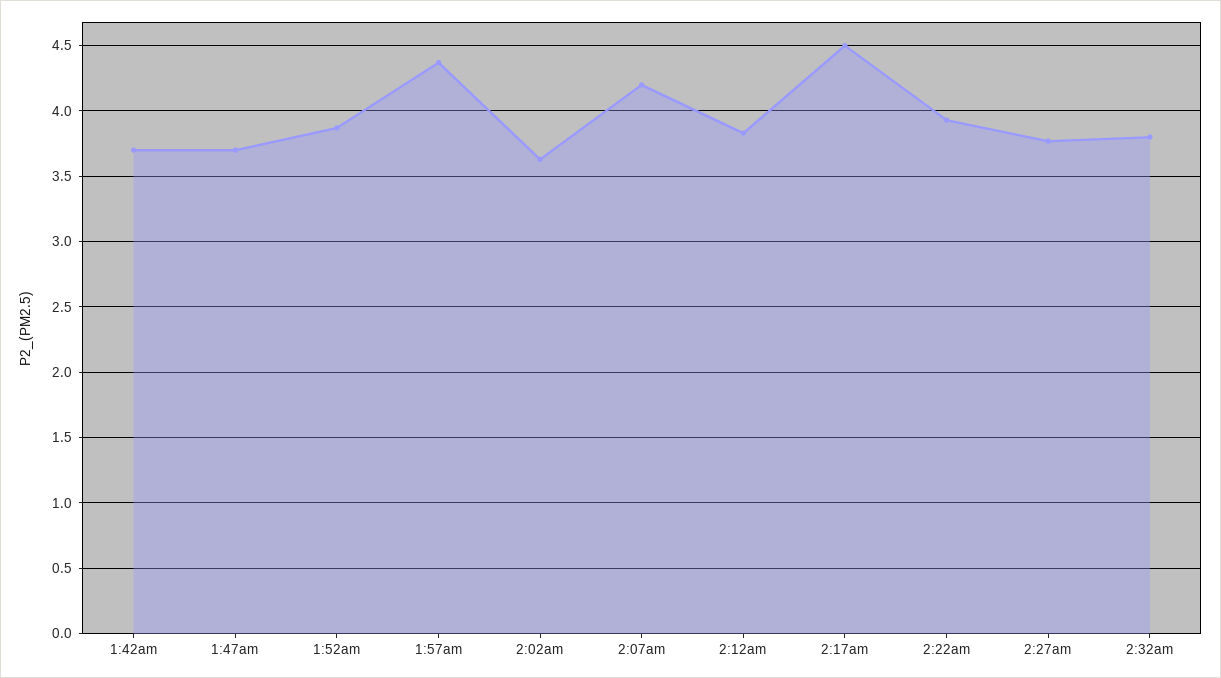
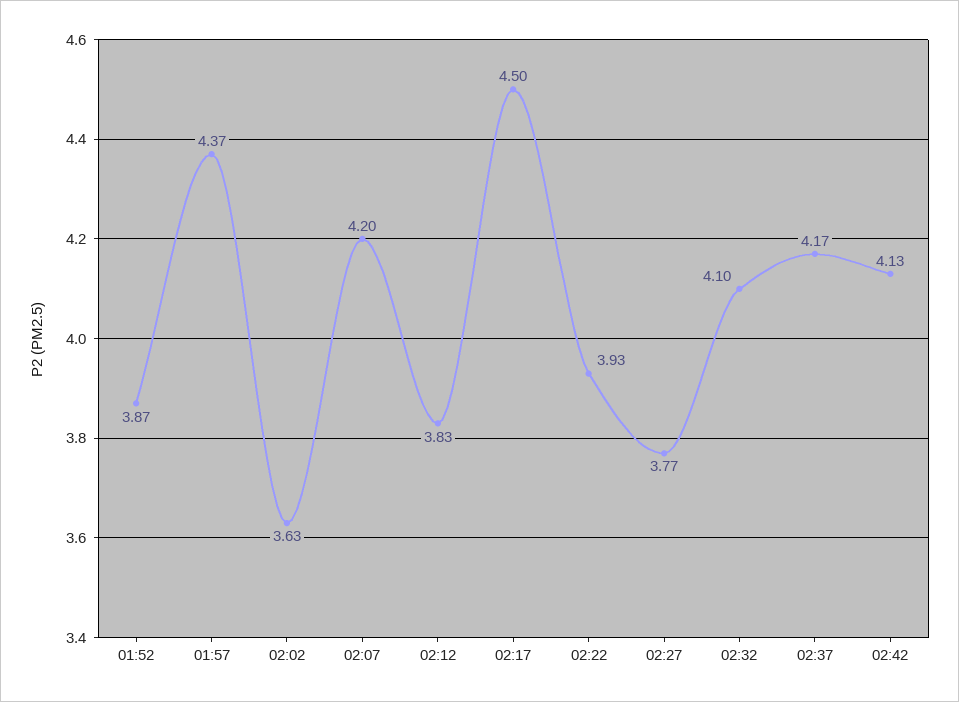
1:42am: 3.7 -> none
1:47am: 3.7 -> none
2:32am: 3.8 -> 4.1
02:37: none -> 4.17
02:42: none -> 4.13

